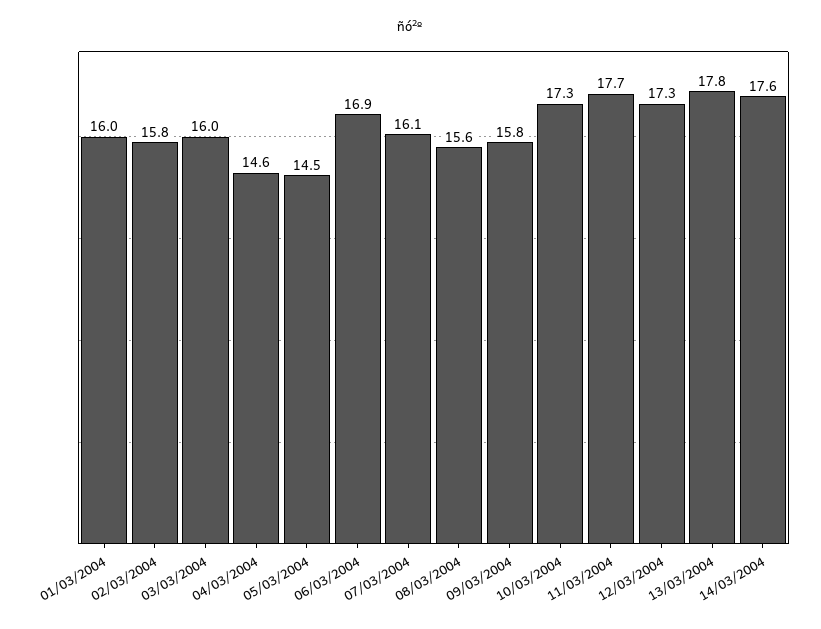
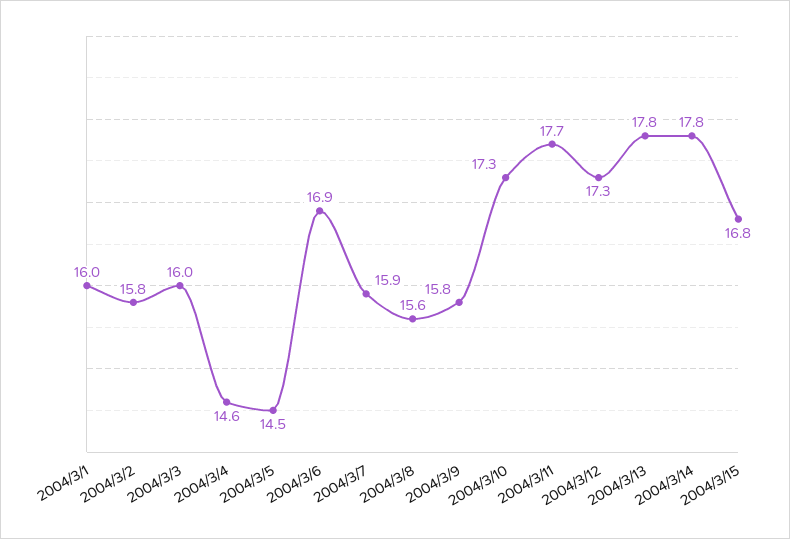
07/03/2004: 16.1 -> 15.9
14/03/2004: 17.6 -> 17.8
2004/3/15: none -> 16.8

